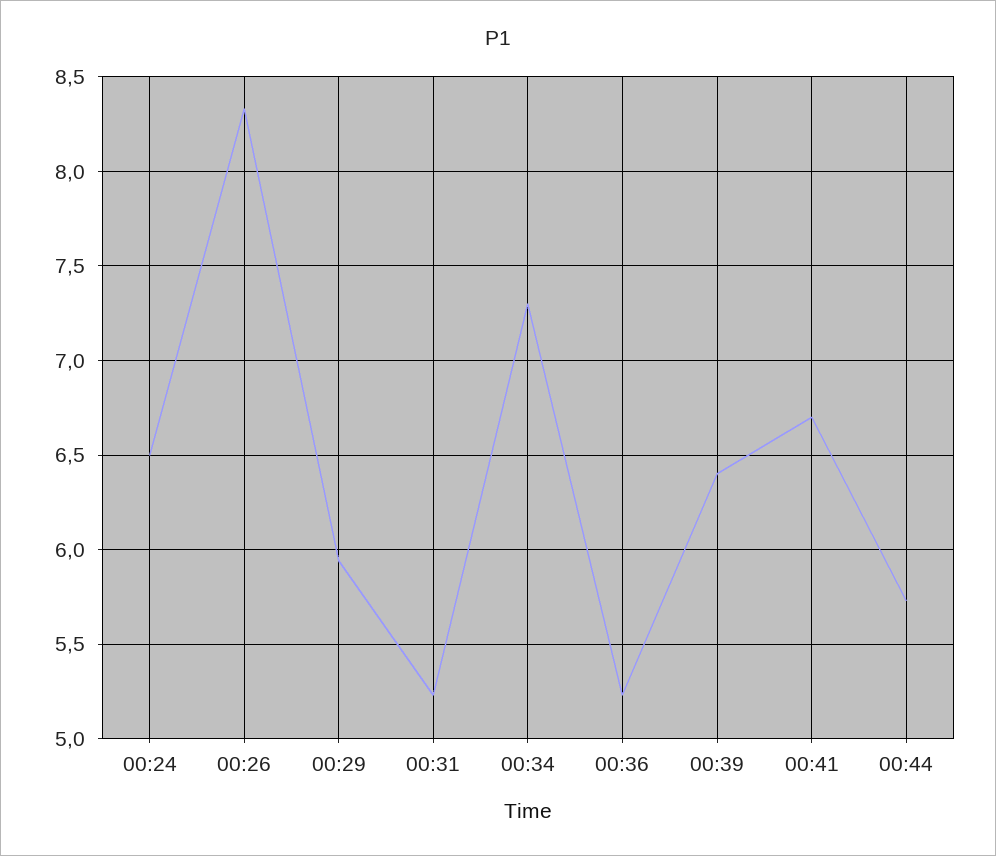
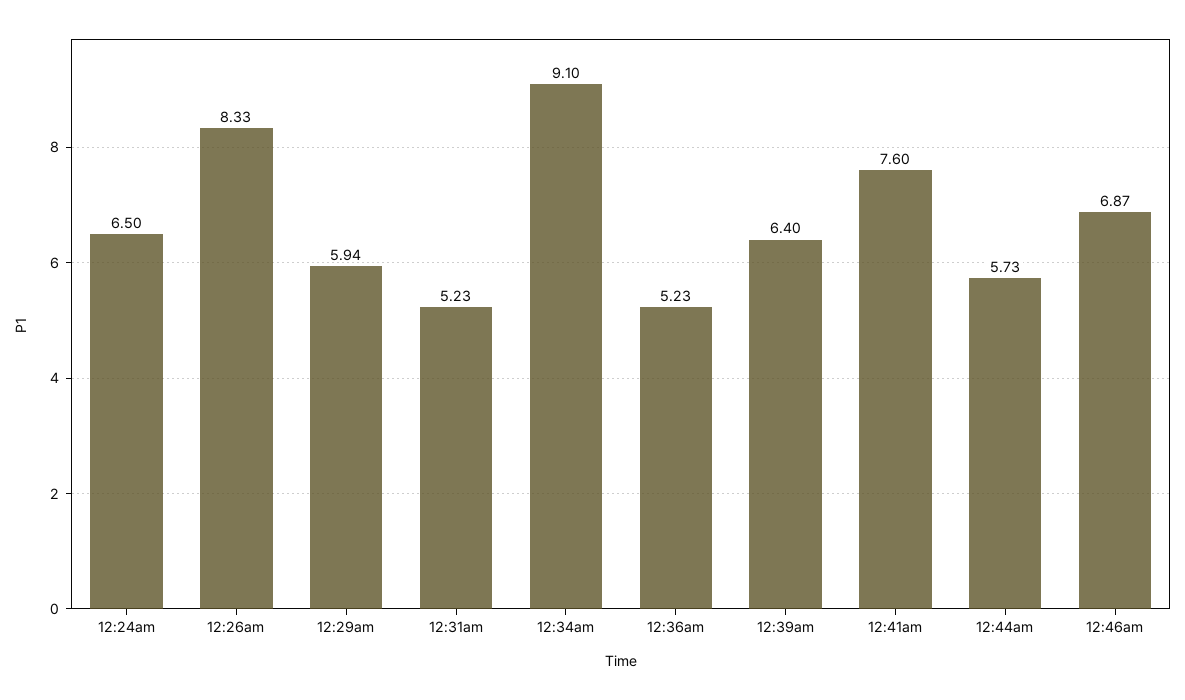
00:34: 7.3 -> 9.1
00:41: 6.7 -> 7.6
12:46am: none -> 6.87

